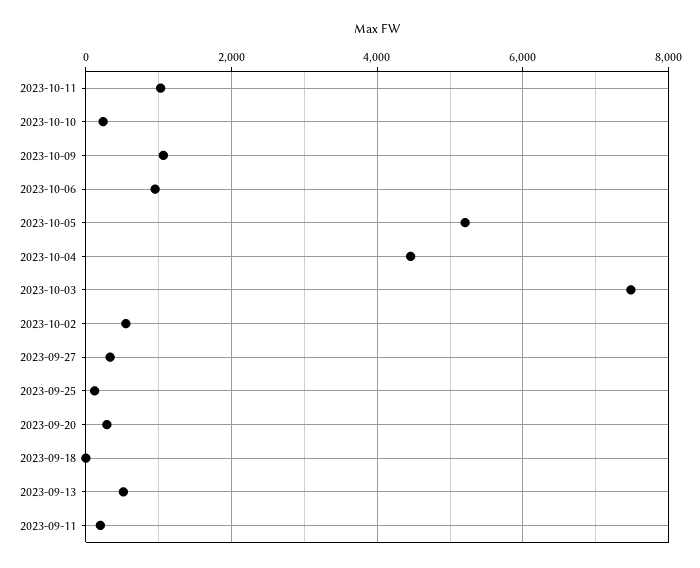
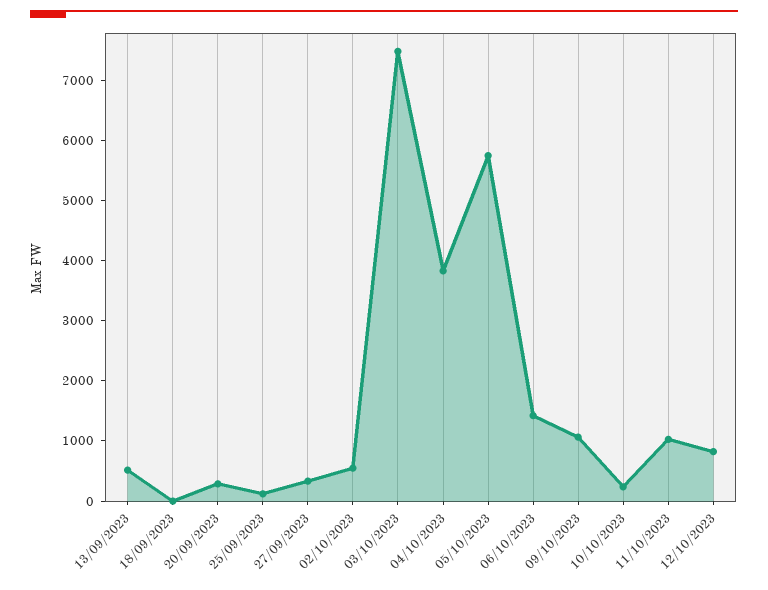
2023-10-06: 1000 -> 1400
2023-10-05: 5200 -> 5800
2023-10-04: 4400 -> 3800
2023-09-11: 200 -> none
12/10/2023: none -> 800

